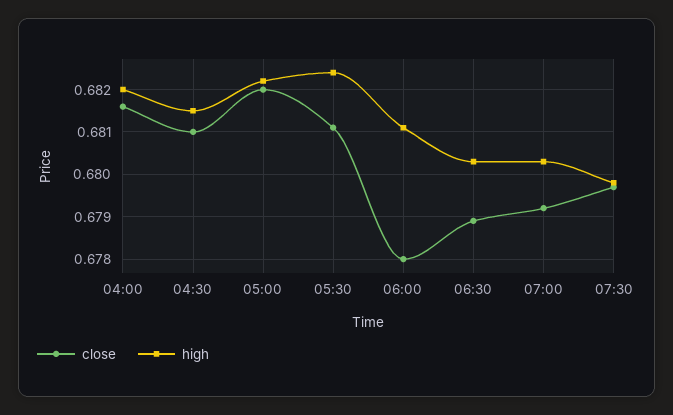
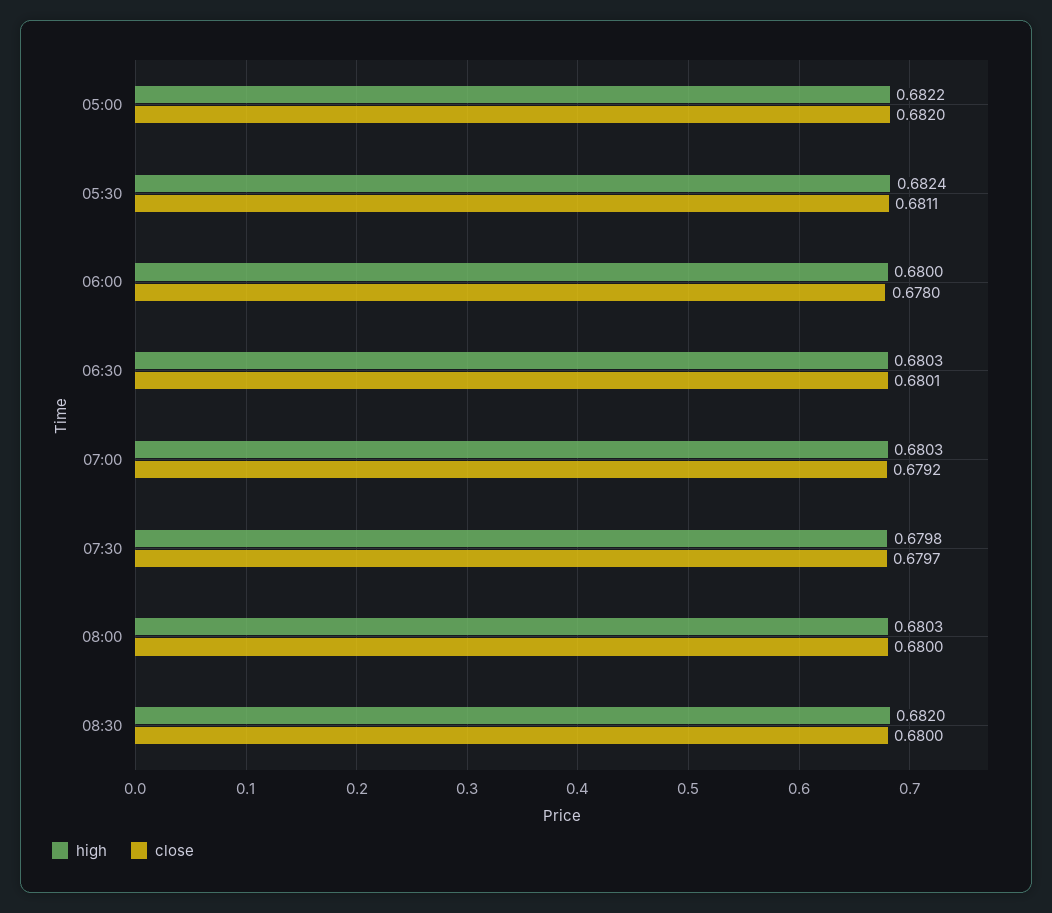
close, 04:00: 0.6815 -> none
high, 04:00: 0.682 -> none
close, 04:30: 0.681 -> none
high, 04:30: 0.6815 -> none
high, 06:00: 0.681 -> 0.68
close, 06:30: 0.679 -> 0.6801
high, 08:00: none -> 0.6803
close, 08:00: none -> 0.68
high, 08:30: none -> 0.682
close, 08:30: none -> 0.68

